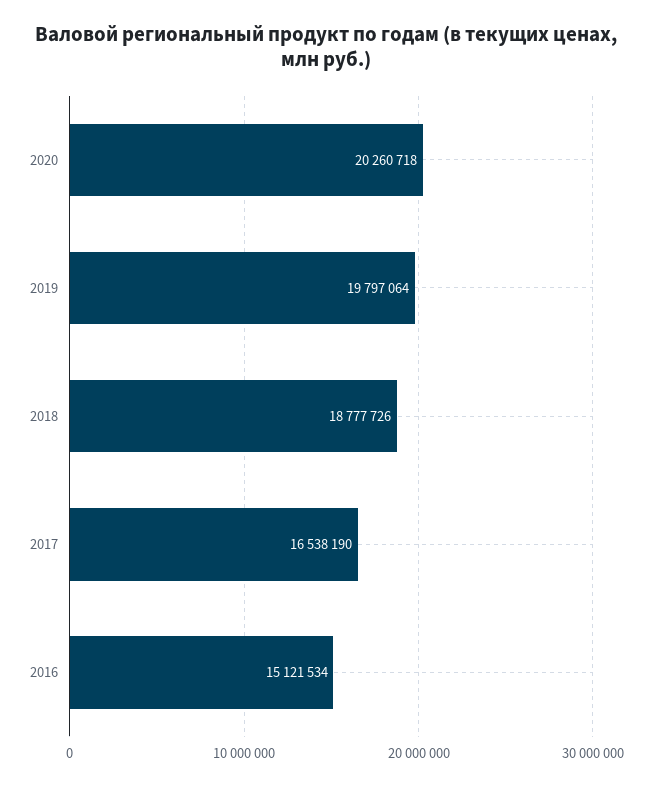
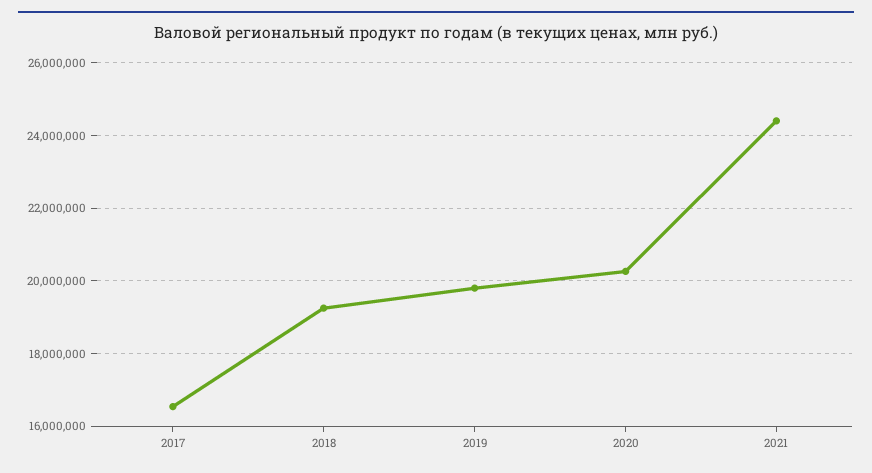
2018: 18777726 -> 19200000
2016: 15121534 -> none
2021: none -> 24400000

